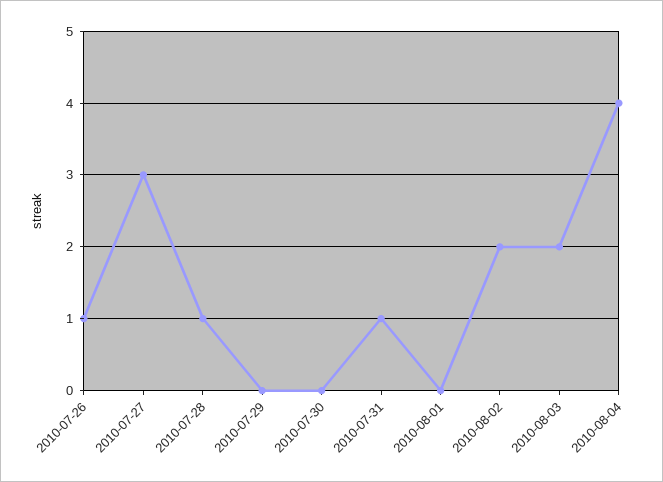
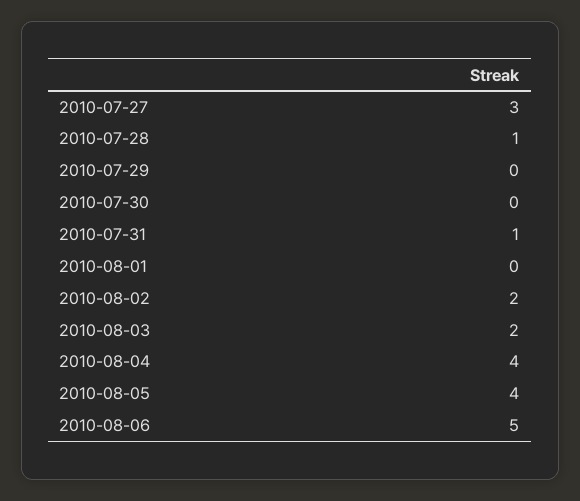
2010-07-26: 1 -> none
2010-08-05: none -> 4
2010-08-06: none -> 5

